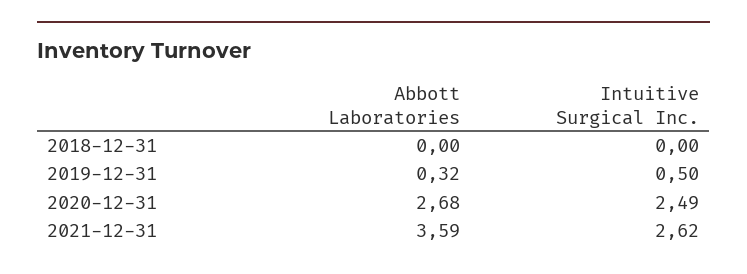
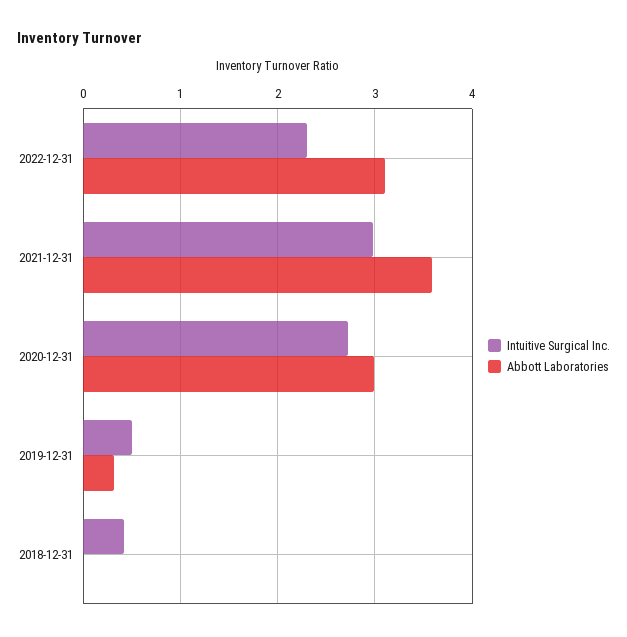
Intuitive Surgical Inc., 2018-12-31: 0 -> 0.4
Abbott Laboratories, 2020-12-31: 2.68 -> 3
Intuitive Surgical Inc., 2020-12-31: 2.49 -> 2.7
Intuitive Surgical Inc., 2021-12-31: 2.62 -> 3
Intuitive Surgical Inc., 2022-12-31: none -> 2.3
Abbott Laboratories, 2022-12-31: none -> 3.1

